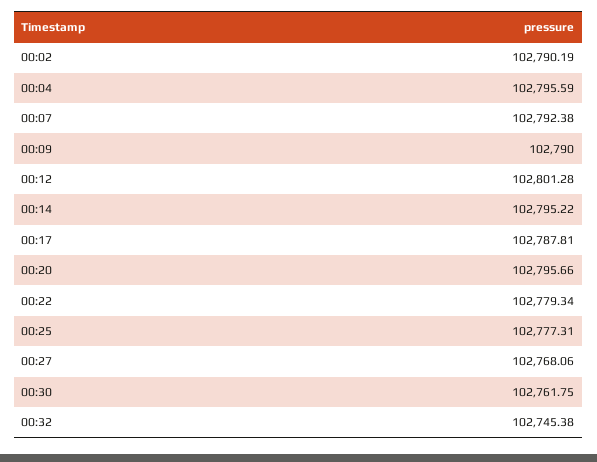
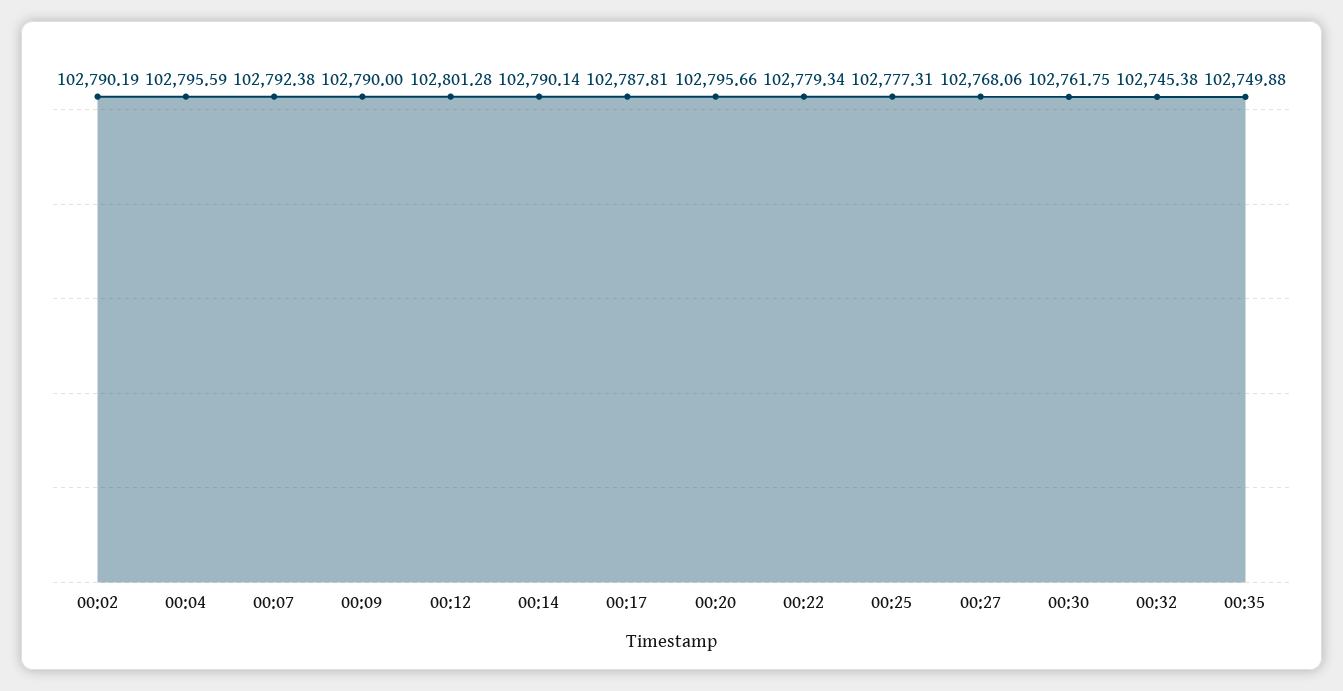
00:14: 102795.22 -> 102790.14
00:35: none -> 102749.88

